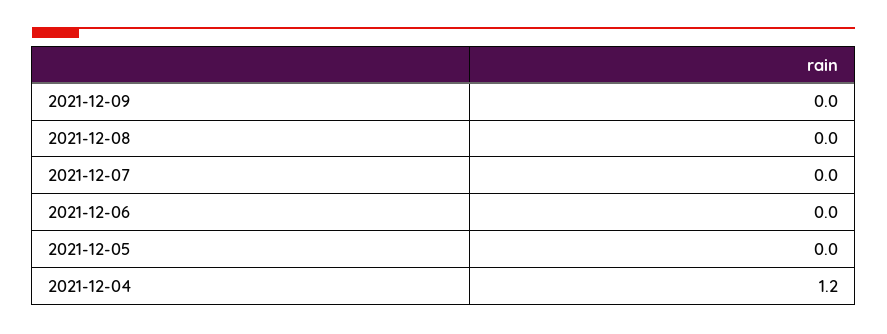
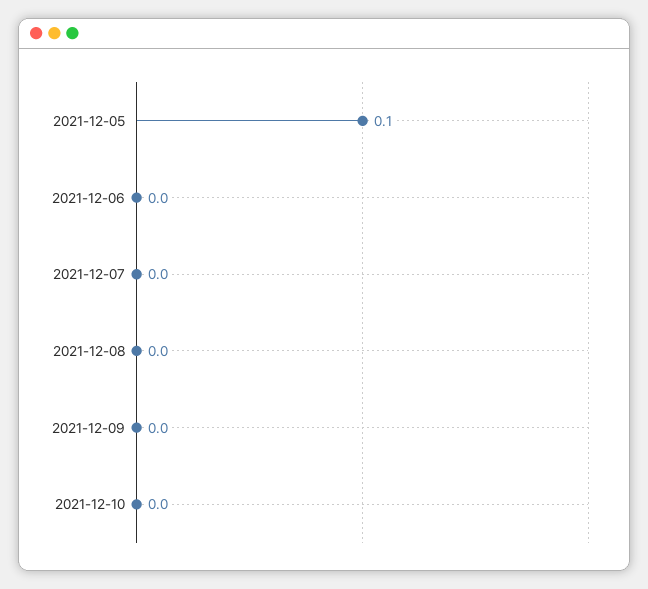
2021-12-05: 0 -> 0.1
2021-12-04: 1.2 -> none
2021-12-10: none -> 0

